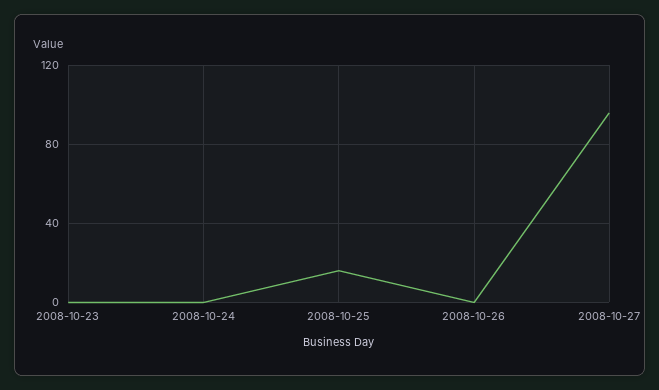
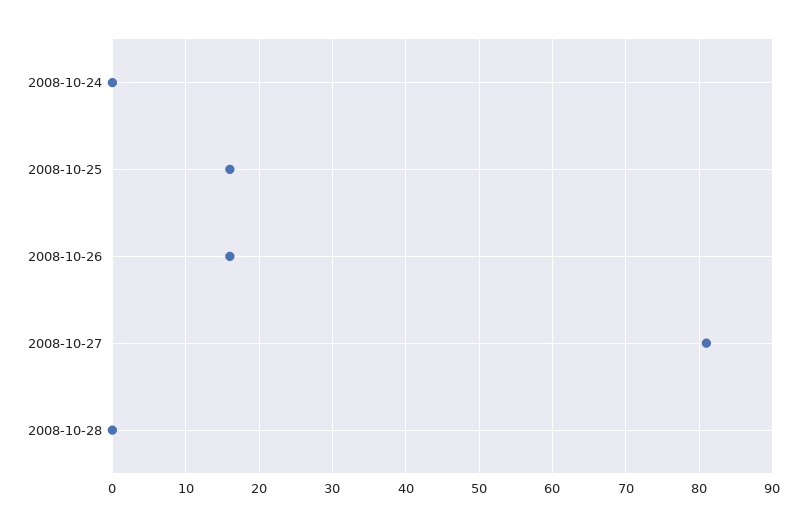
2008-10-23: 0 -> none
2008-10-26: 0 -> 16
2008-10-27: 95 -> 81
2008-10-28: none -> 0

